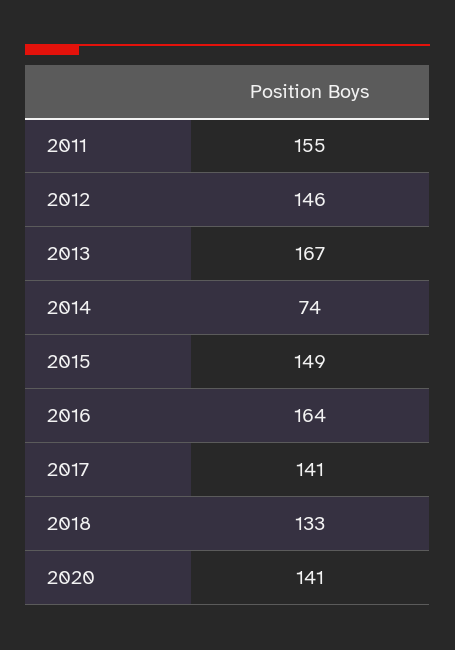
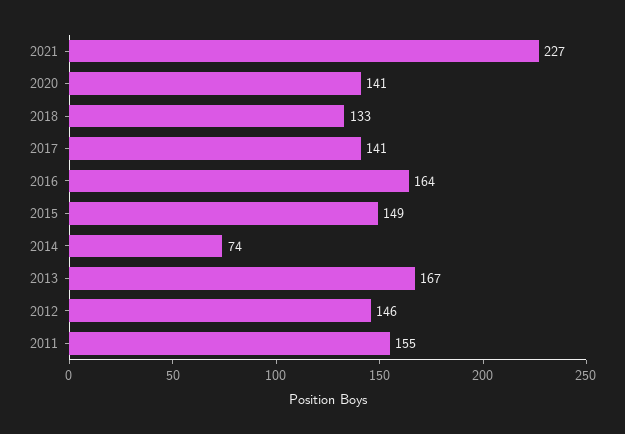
2021: none -> 227

